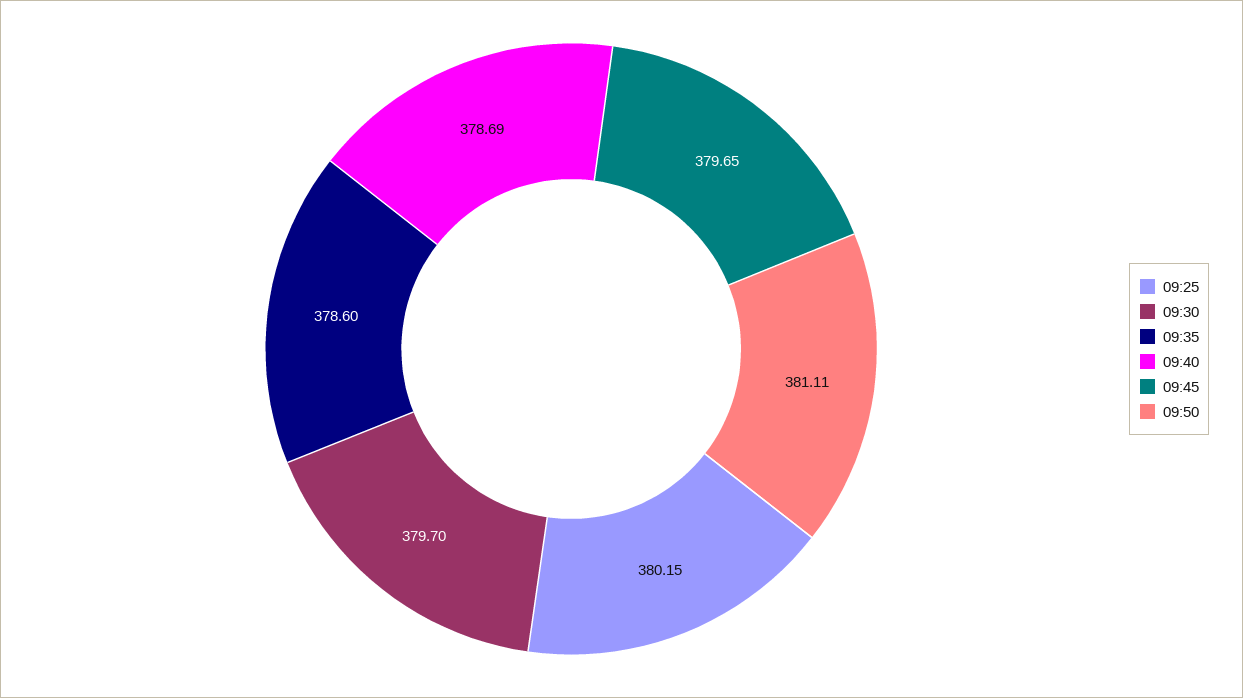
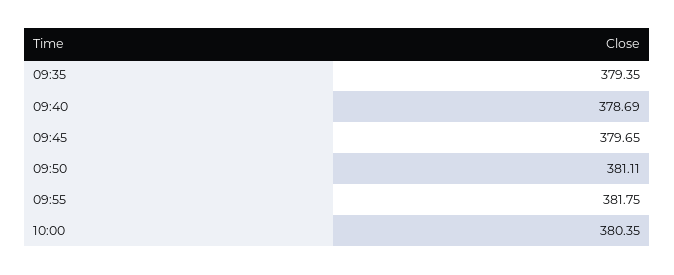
09:25: 380.15 -> none
09:30: 379.7 -> none
09:35: 378.6 -> 379.35
09:55: none -> 381.75
10:00: none -> 380.35

